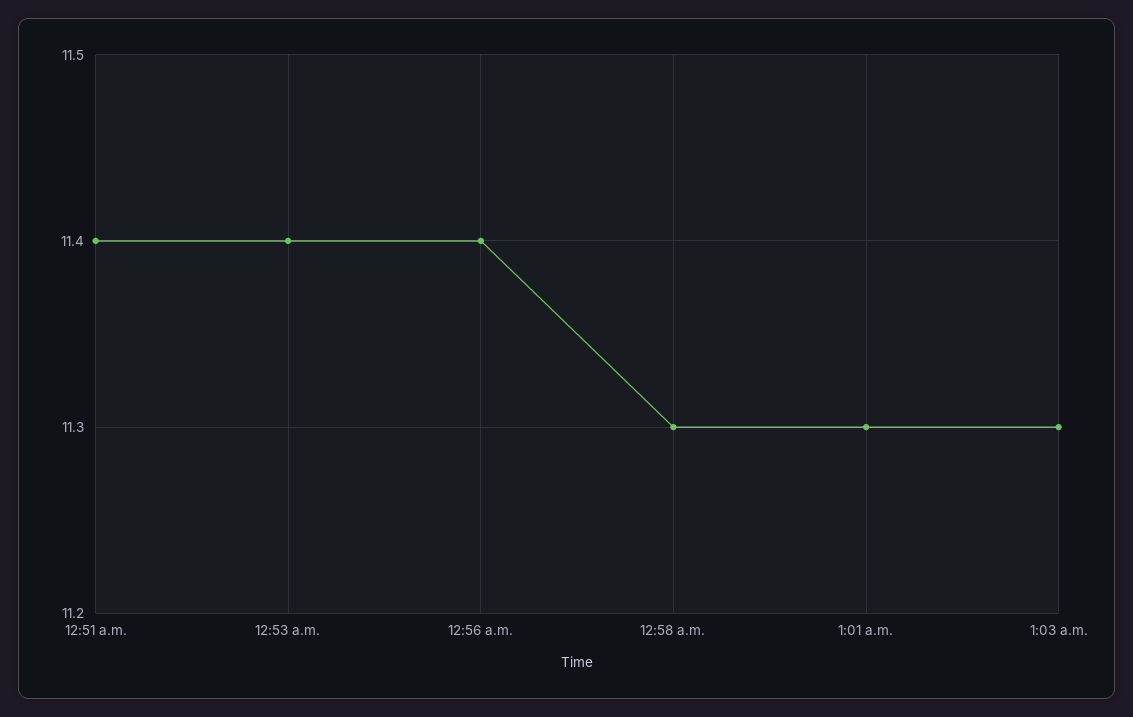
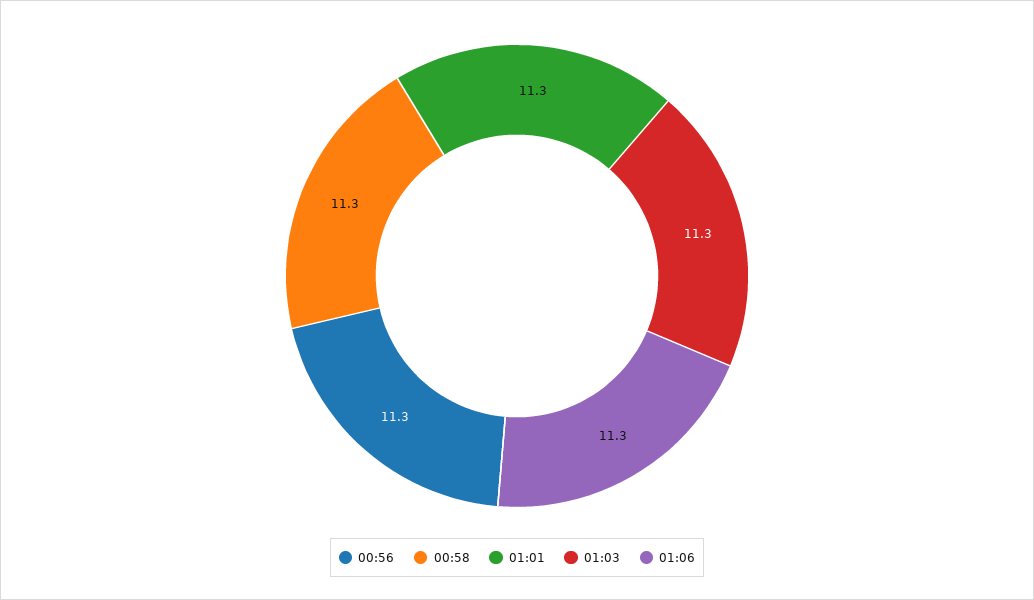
12:51 a.m.: 11.4 -> none
12:53 a.m.: 11.4 -> none
12:56 a.m.: 11.4 -> 11.3
01:06: none -> 11.3

